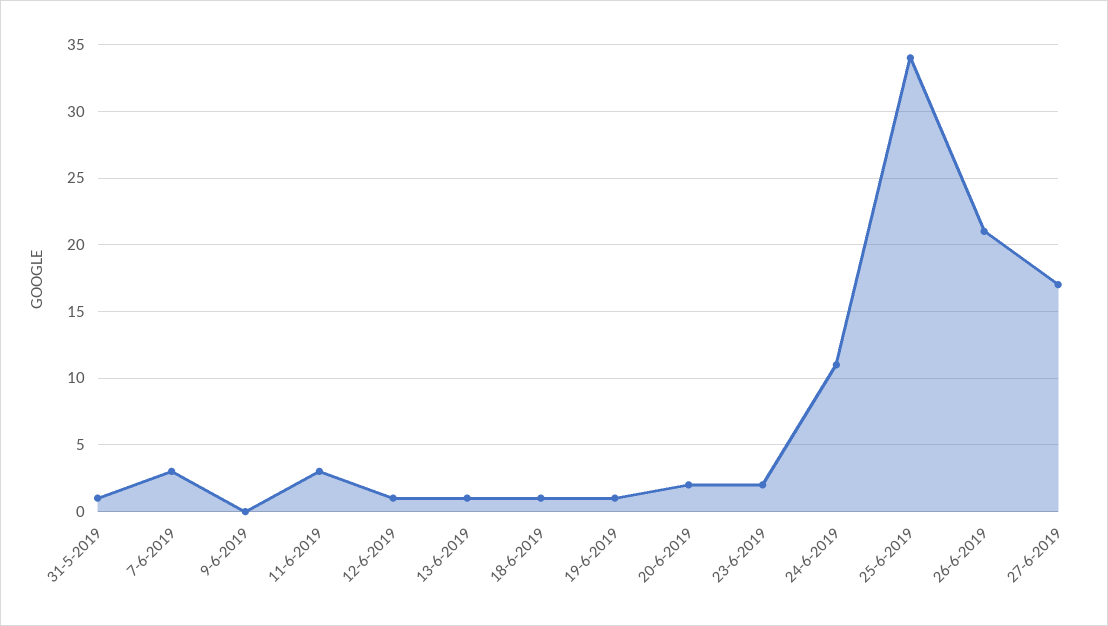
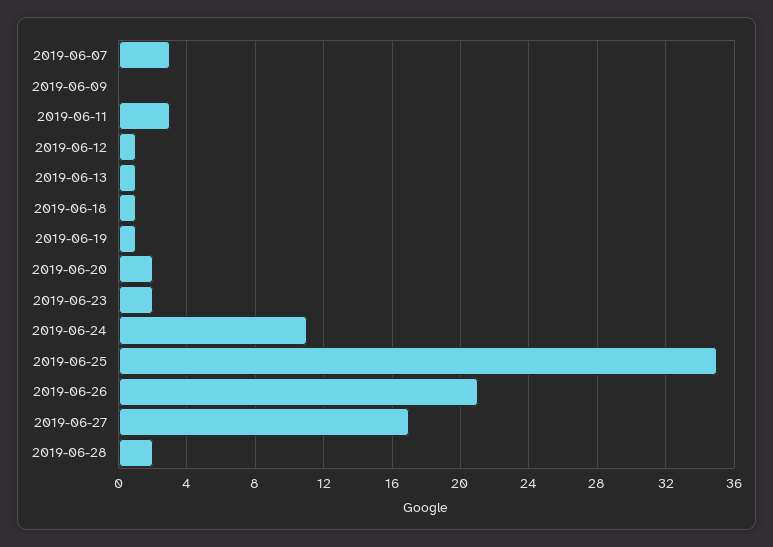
31-5-2019: 1 -> none
25-6-2019: 34 -> 35
2019-06-28: none -> 2

